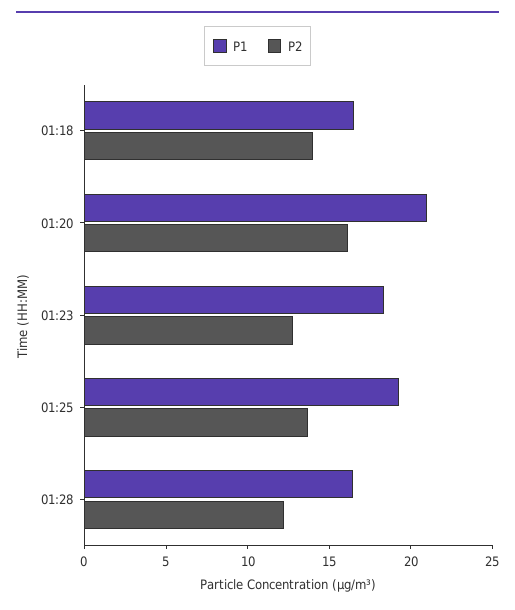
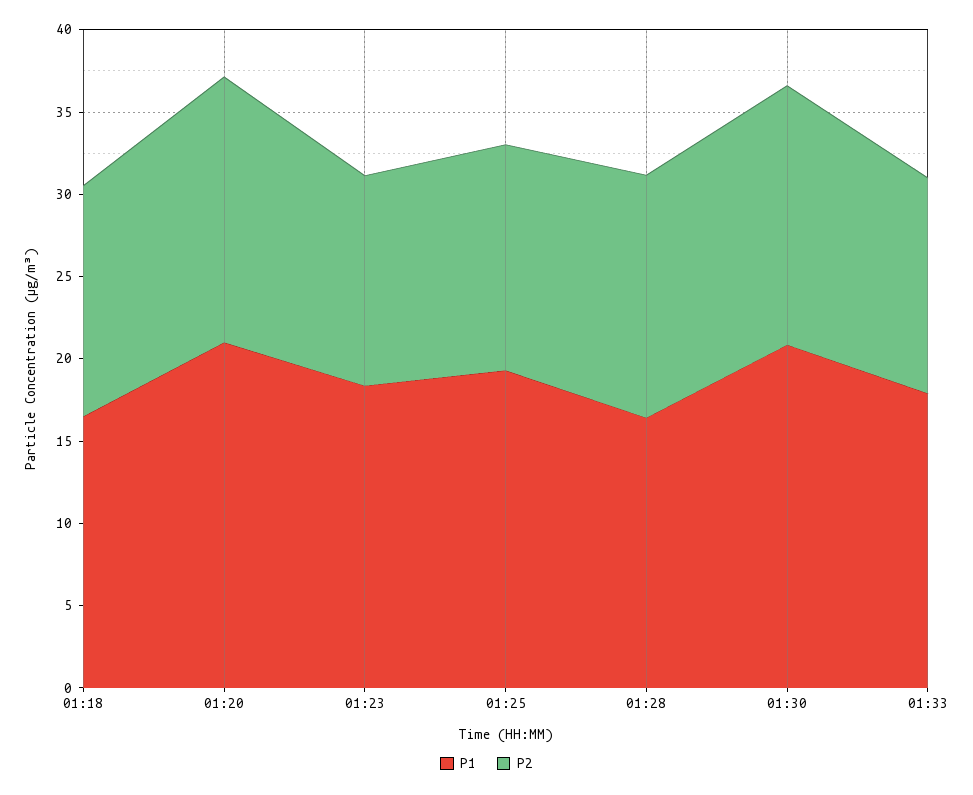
P2, 01:28: 12 -> 15
P1, 01:30: none -> 21
P2, 01:30: none -> 16
P1, 01:33: none -> 18
P2, 01:33: none -> 13

